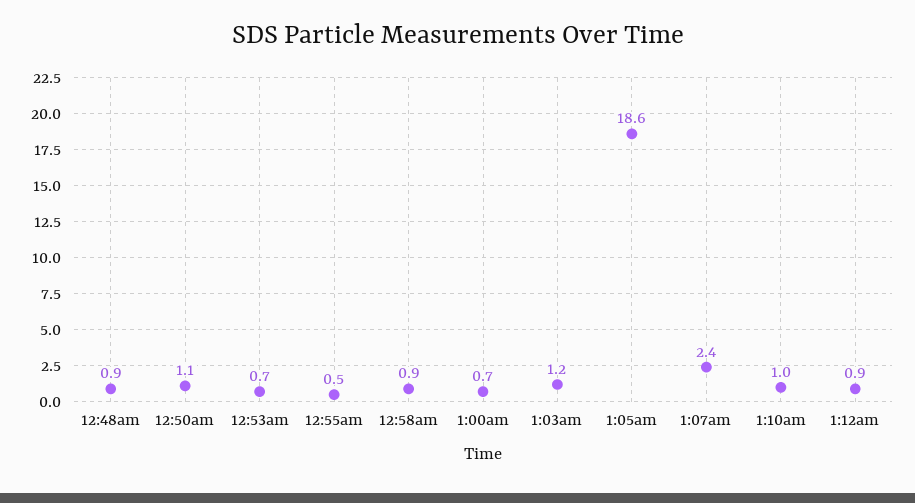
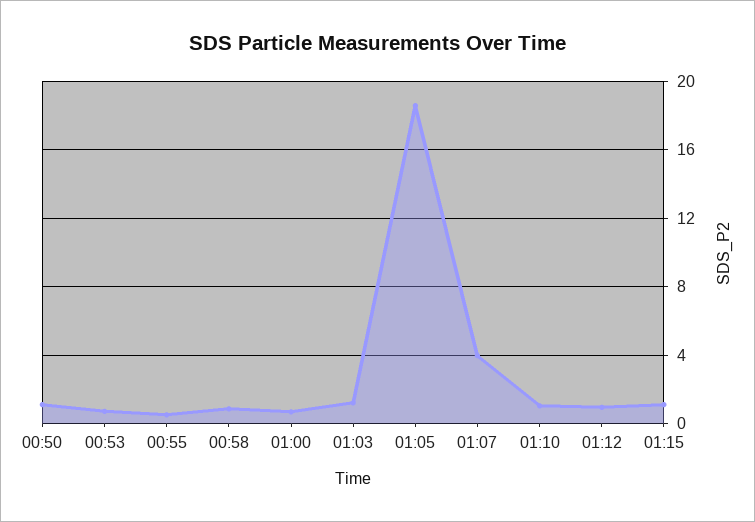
12:48am: 0.9 -> none
1:07am: 2.4 -> 4
01:15: none -> 1

